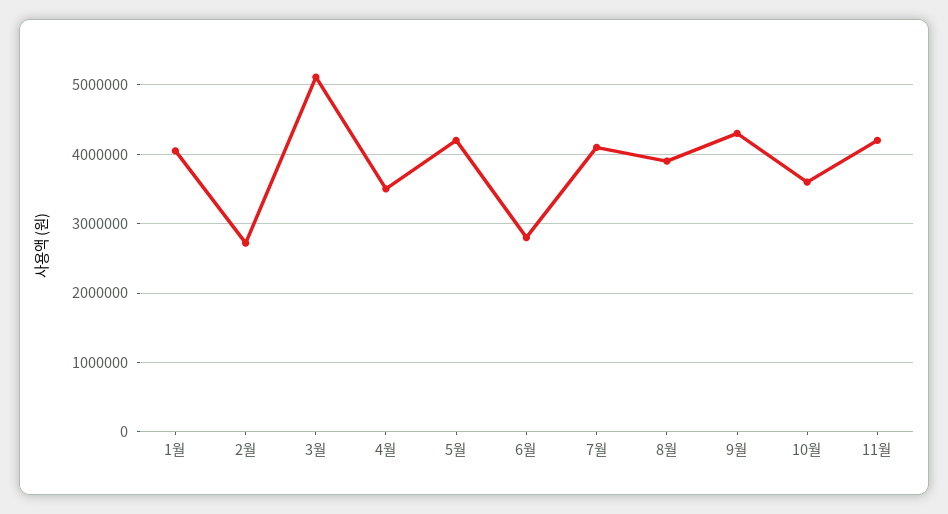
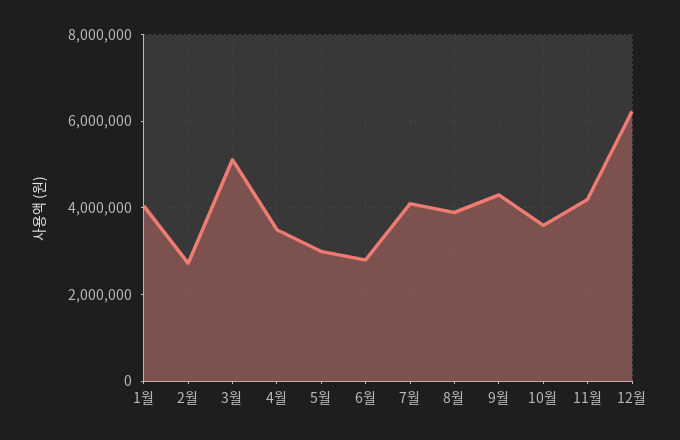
5월: 4200000 -> 3000000
12월: none -> 6200000

